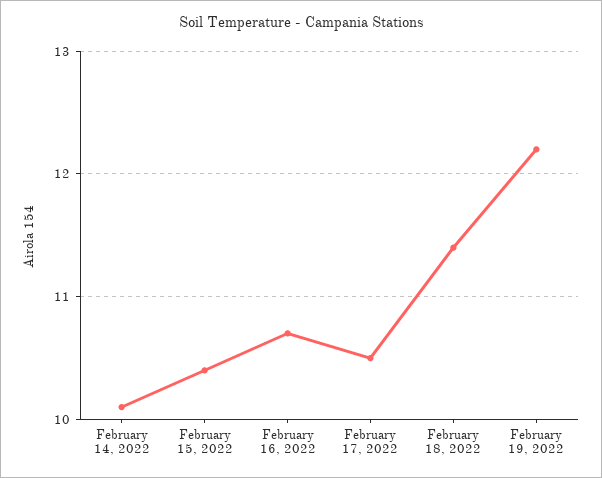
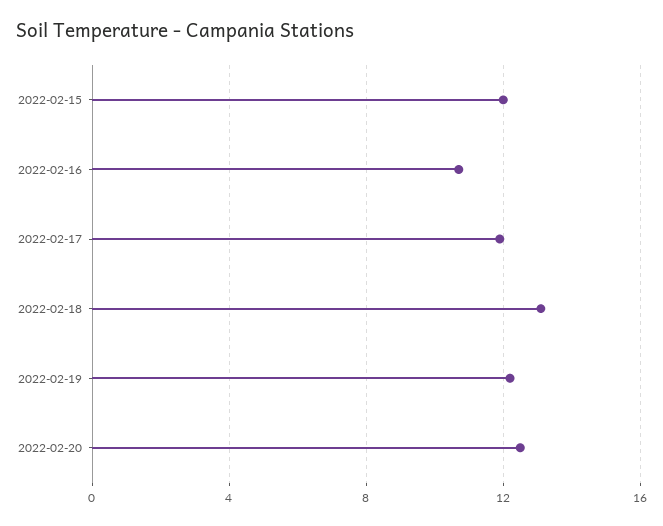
February 14, 2022: 10.1 -> none
February 15, 2022: 10.4 -> 12
February 17, 2022: 10.5 -> 12
February 18, 2022: 11.4 -> 13
2022-02-20: none -> 12.5

